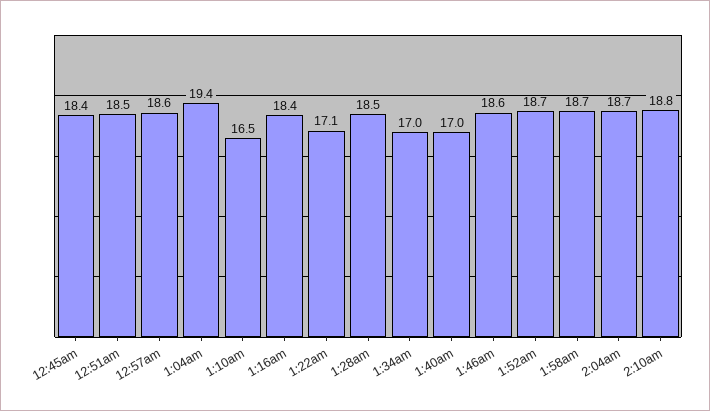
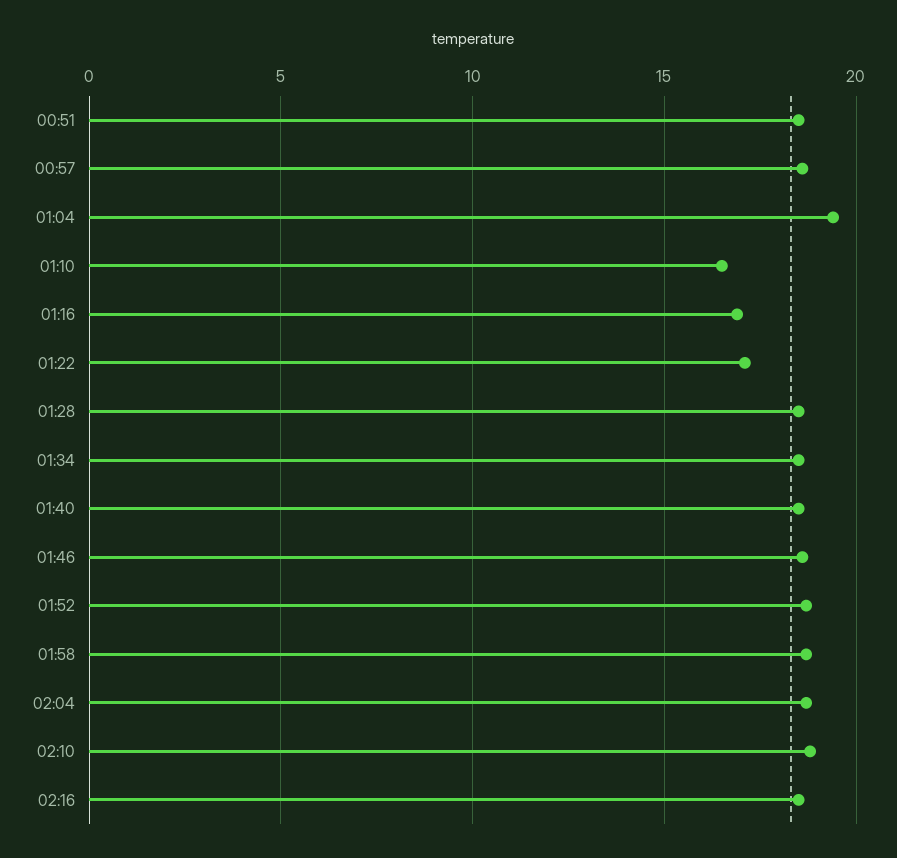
12:45am: 18.4 -> none
1:16am: 18.4 -> 17
1:34am: 17 -> 18.5
1:40am: 17 -> 18.5
02:16: none -> 18.5

